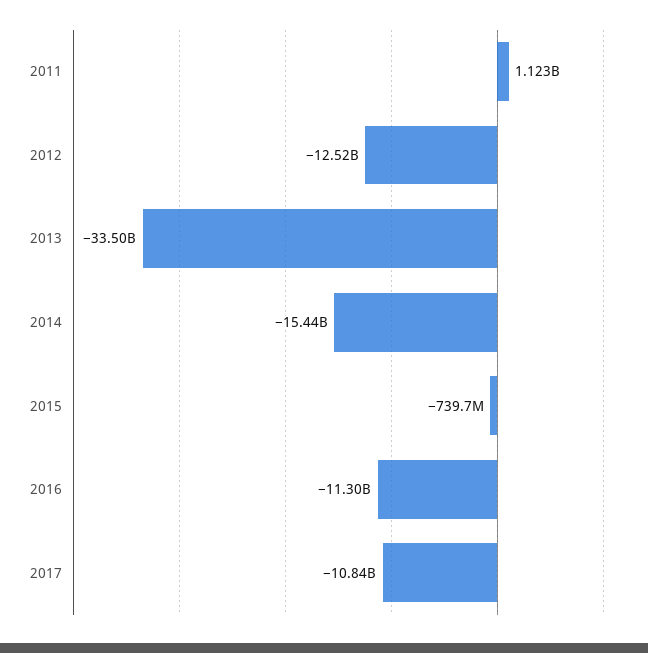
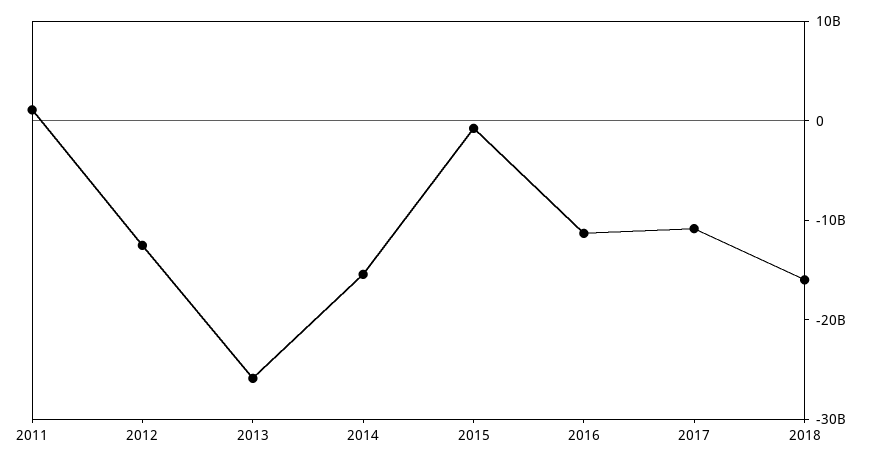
2013: -33500000000 -> -26000000000
2018: none -> -16000000000

